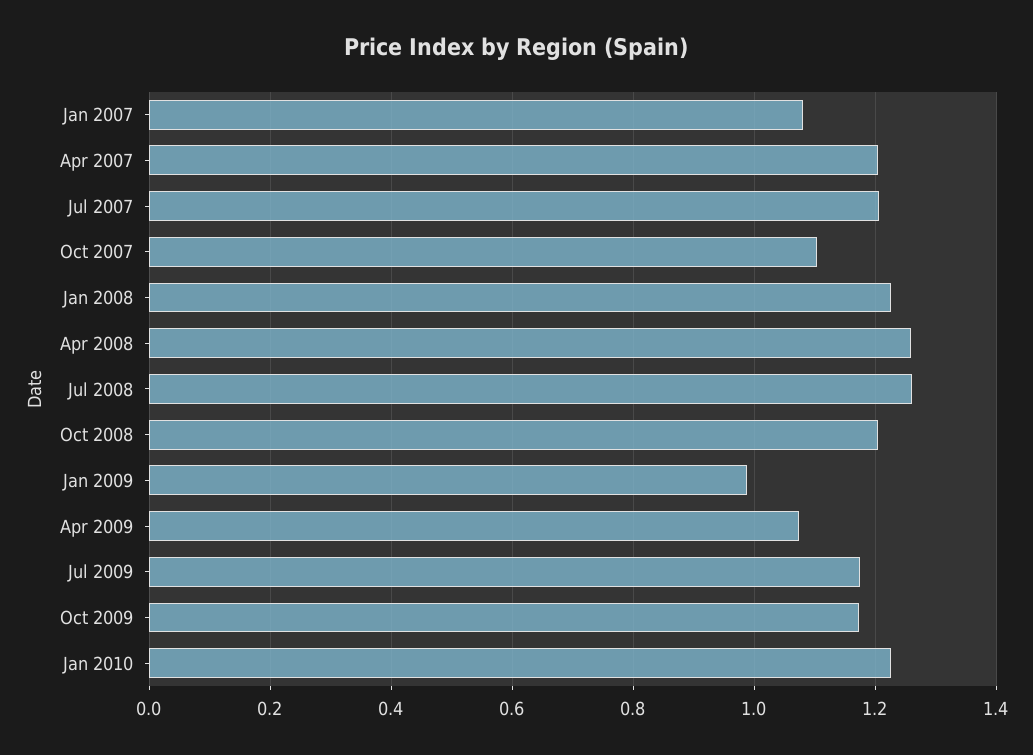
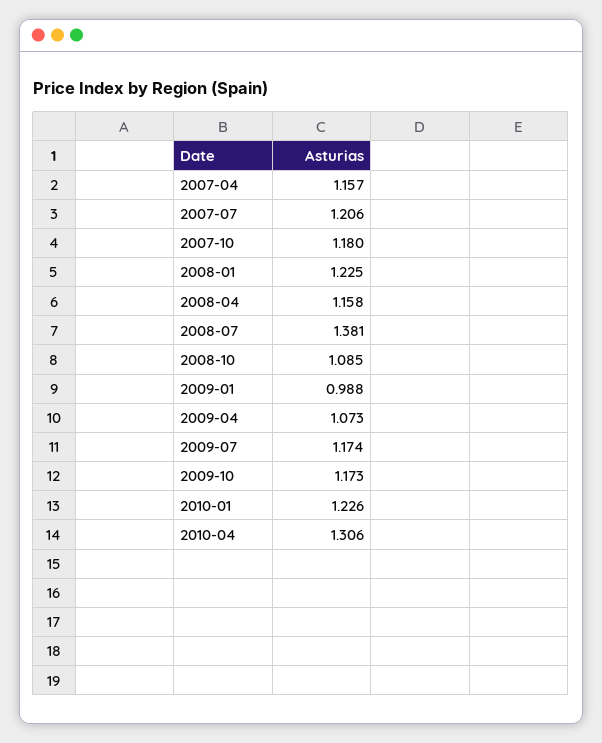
Jan 2007: 1.08 -> none
Apr 2007: 1.2 -> 1.157
Oct 2007: 1.1 -> 1.18
Apr 2008: 1.26 -> 1.158
Jul 2008: 1.26 -> 1.381
Oct 2008: 1.2 -> 1.085
2010-04: none -> 1.306

